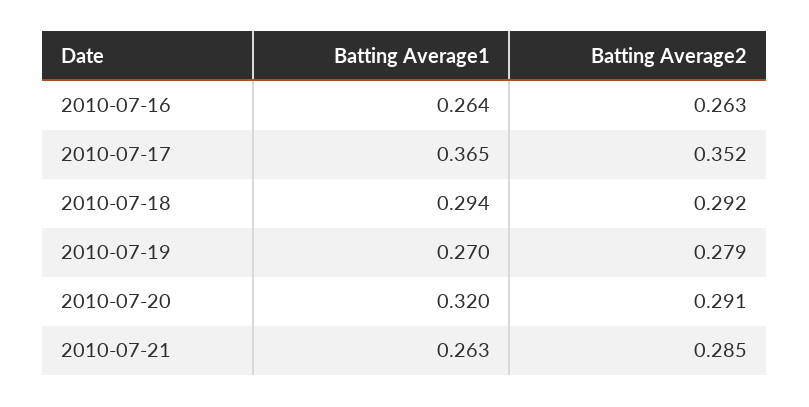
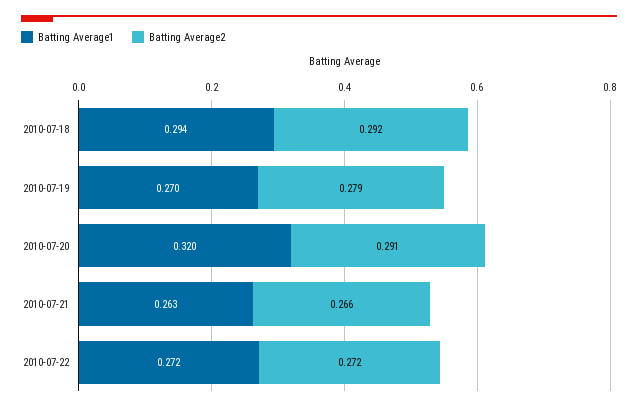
Batting Average1, 2010-07-16: 0.264 -> none
Batting Average2, 2010-07-16: 0.263 -> none
Batting Average1, 2010-07-17: 0.365 -> none
Batting Average2, 2010-07-17: 0.352 -> none
Batting Average2, 2010-07-21: 0.285 -> 0.266
Batting Average1, 2010-07-22: none -> 0.272
Batting Average2, 2010-07-22: none -> 0.272

